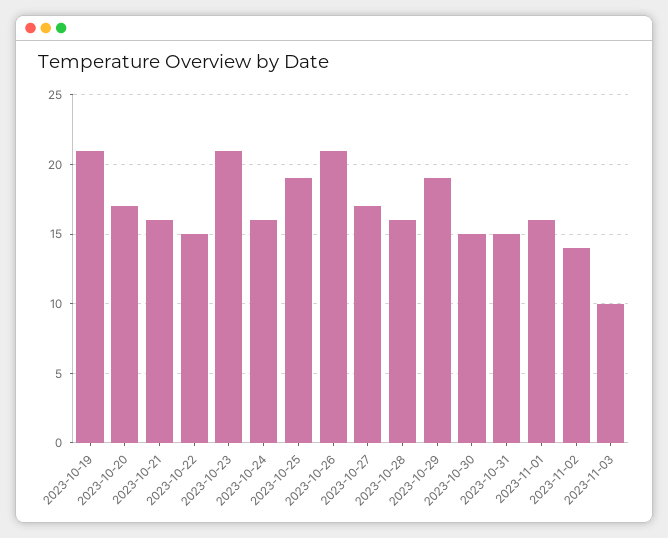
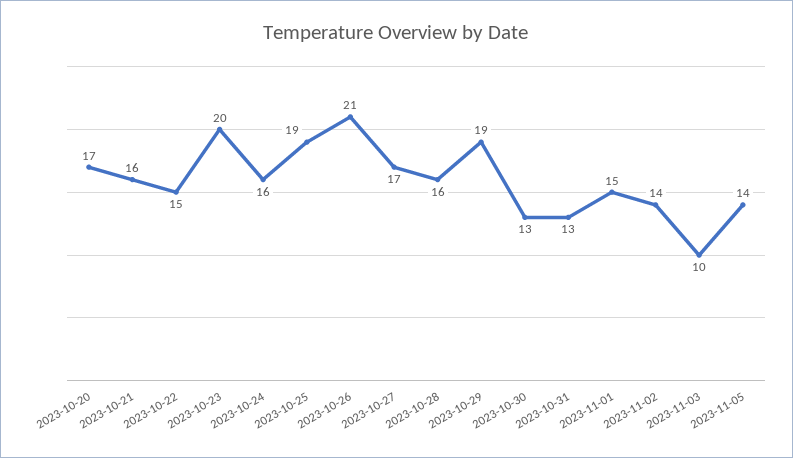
2023-10-19: 21 -> none
2023-10-23: 21 -> 20
2023-10-30: 15 -> 13
2023-10-31: 15 -> 13
2023-11-01: 16 -> 15
2023-11-05: none -> 14

